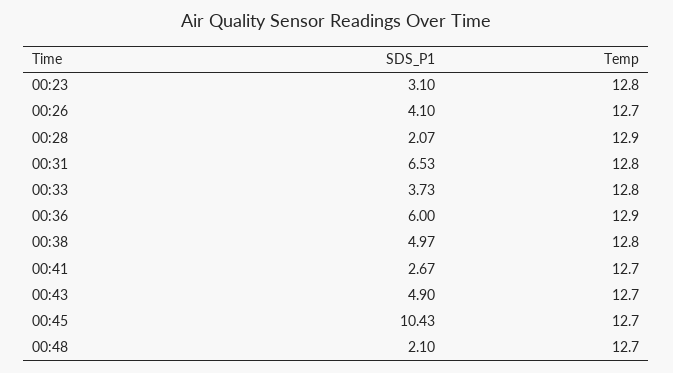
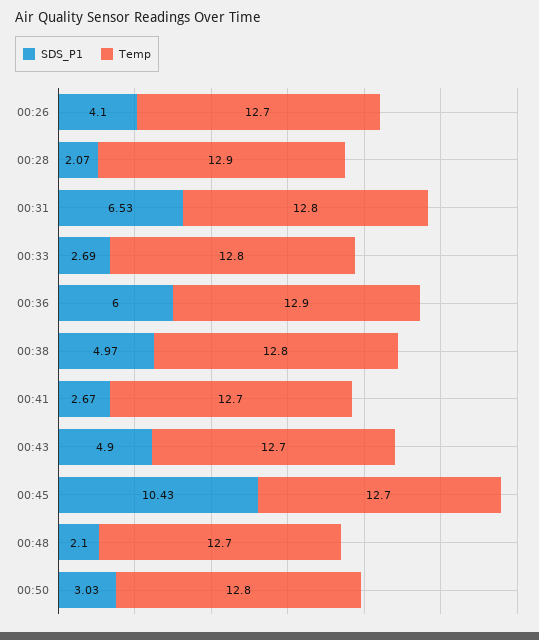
SDS_P1, 00:23: 3.1 -> none
Temp, 00:23: 12.8 -> none
SDS_P1, 00:33: 3.73 -> 2.69
SDS_P1, 00:50: none -> 3.03
Temp, 00:50: none -> 12.8

